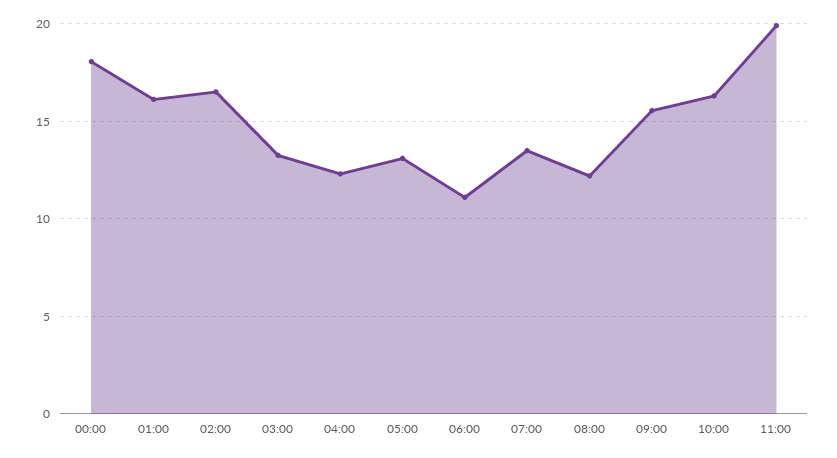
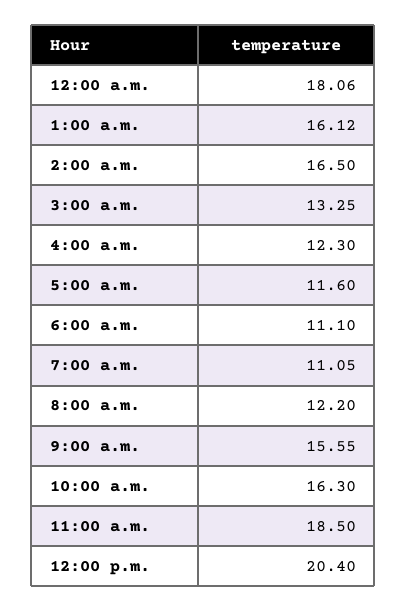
05:00: 13 -> 11.6
07:00: 13.5 -> 11.05
11:00: 20 -> 18.5
12:00 p.m.: none -> 20.4

